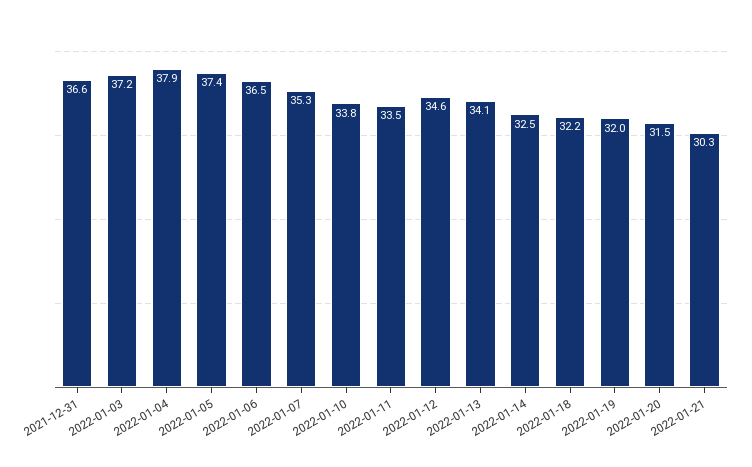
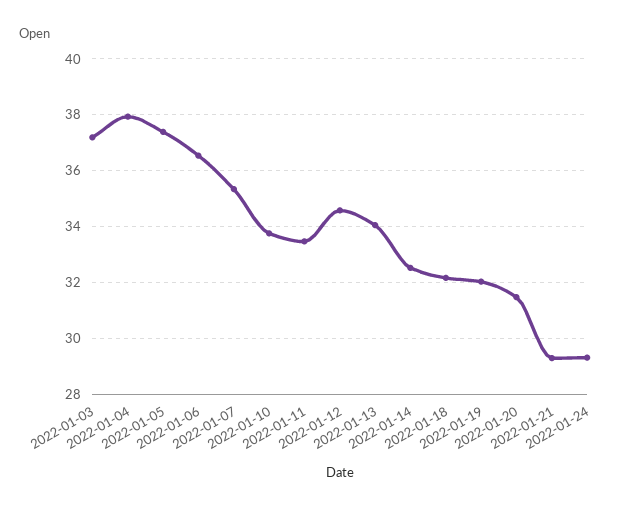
2021-12-31: 36.6 -> none
2022-01-21: 30.3 -> 29.25
2022-01-24: none -> 29.25

